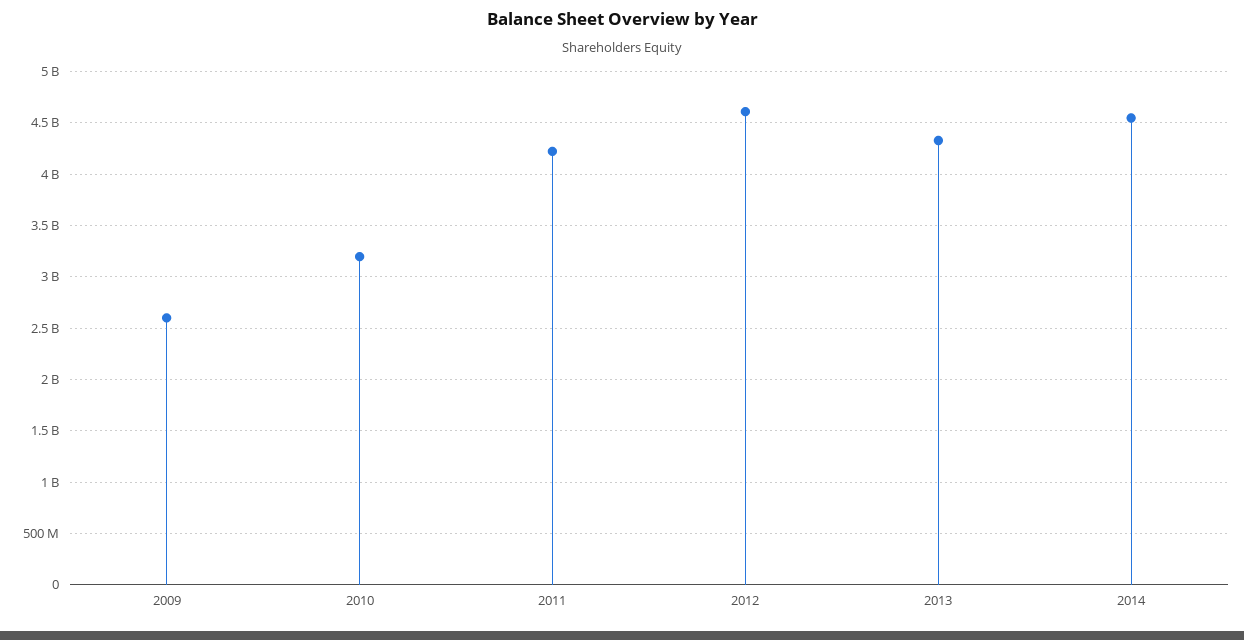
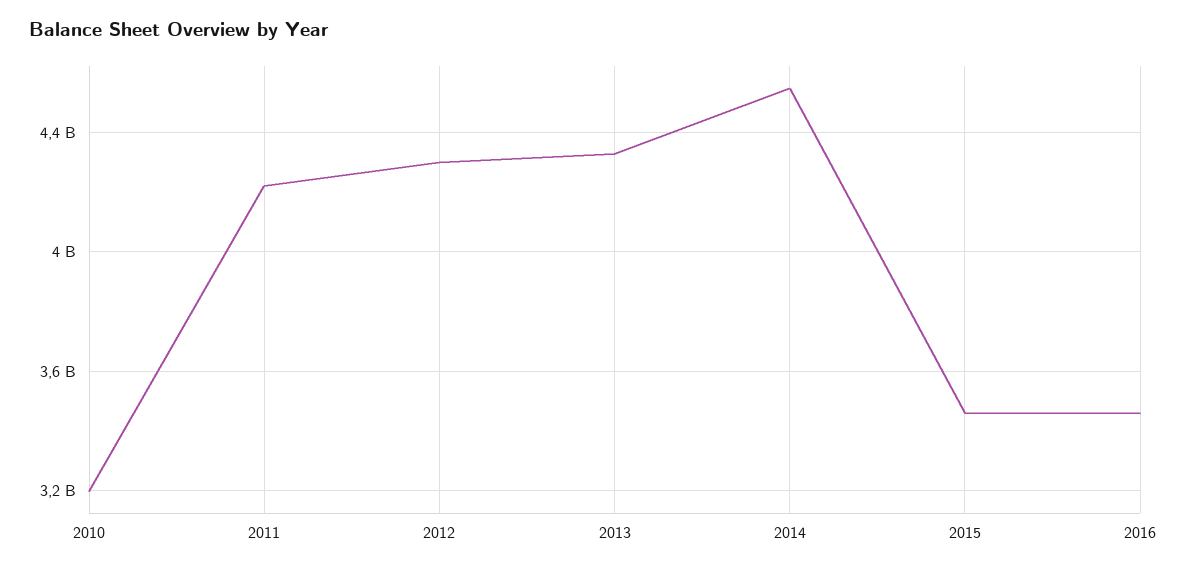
2009: 2600000000 -> none
2012: 4600000000 -> 4300000000
2015: none -> 3450000000
2016: none -> 3450000000

